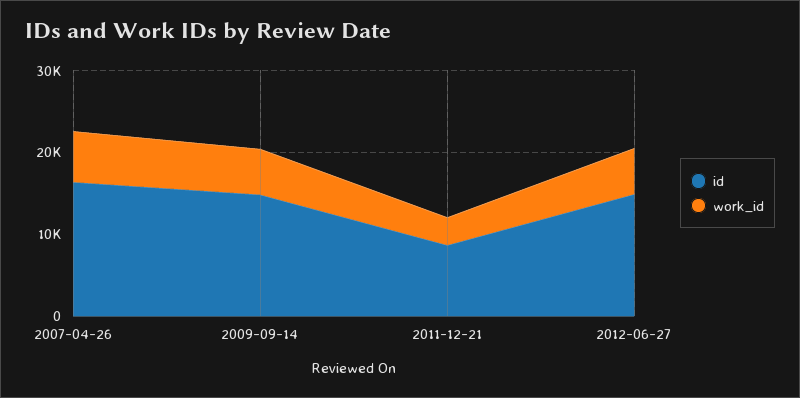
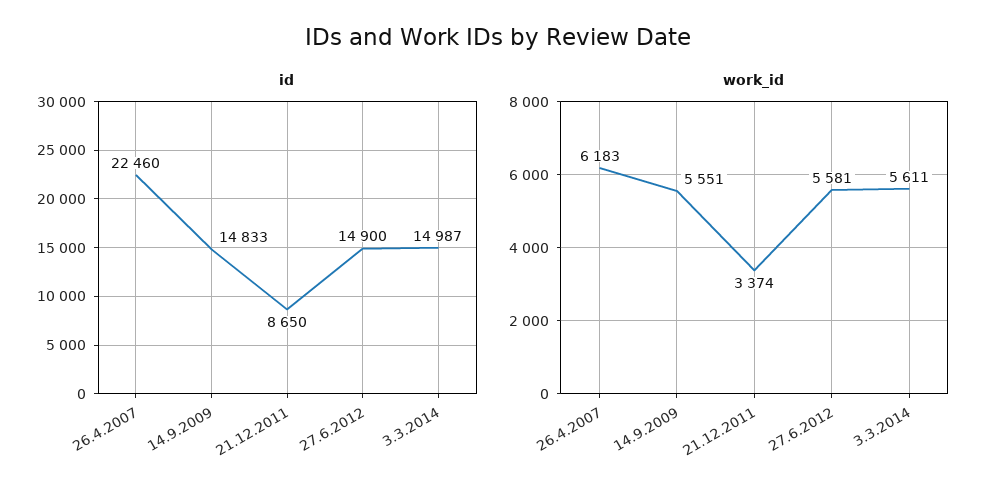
id, 2007-04-26: 16000 -> 22460
id, 3.3.2014: none -> 14987
work_id, 3.3.2014: none -> 5611

